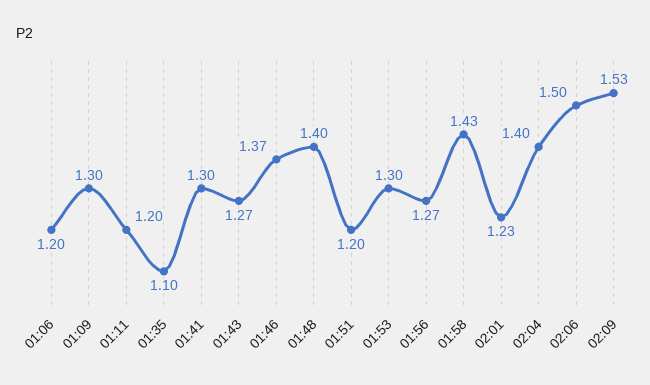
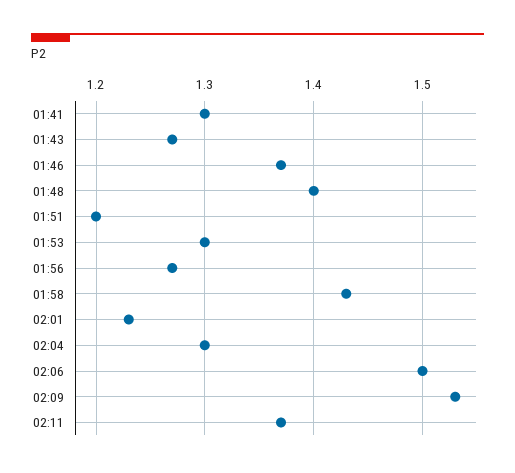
01:06: 1.2 -> none
01:09: 1.3 -> none
01:11: 1.2 -> none
01:35: 1.1 -> none
02:04: 1.4 -> 1.3
02:11: none -> 1.37

